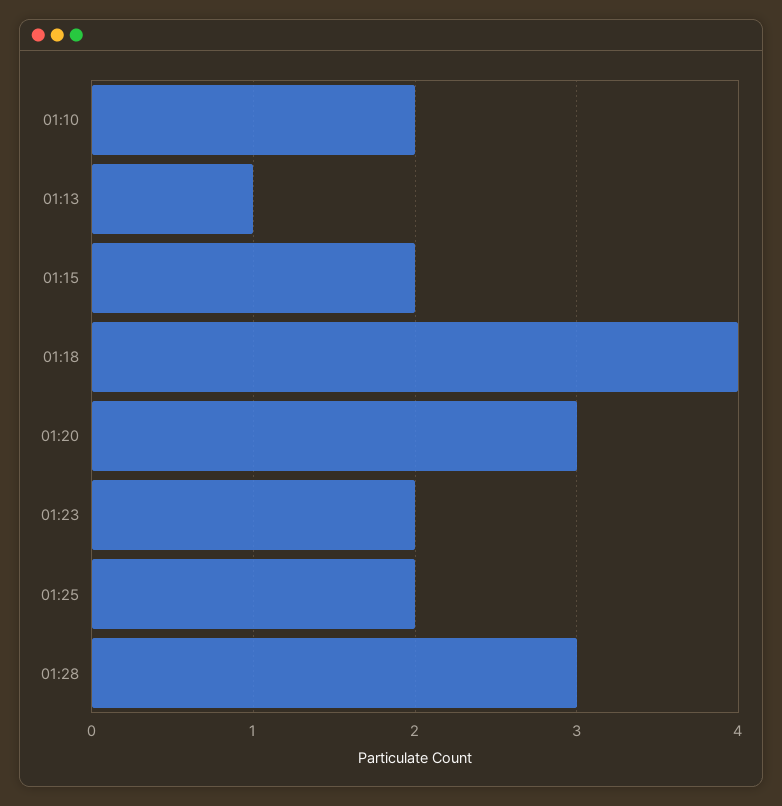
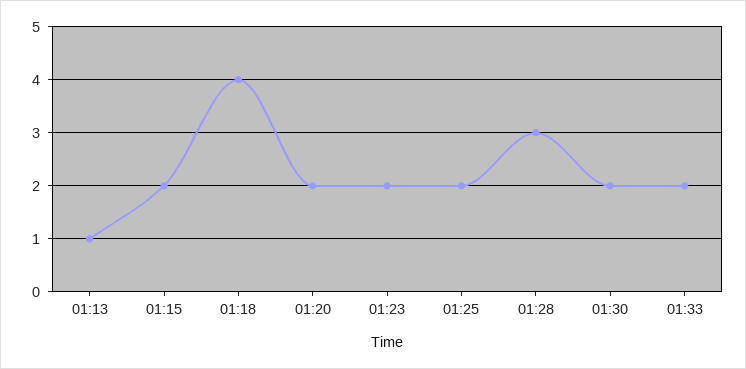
01:10: 2 -> none
01:20: 3 -> 2
01:30: none -> 2
01:33: none -> 2

